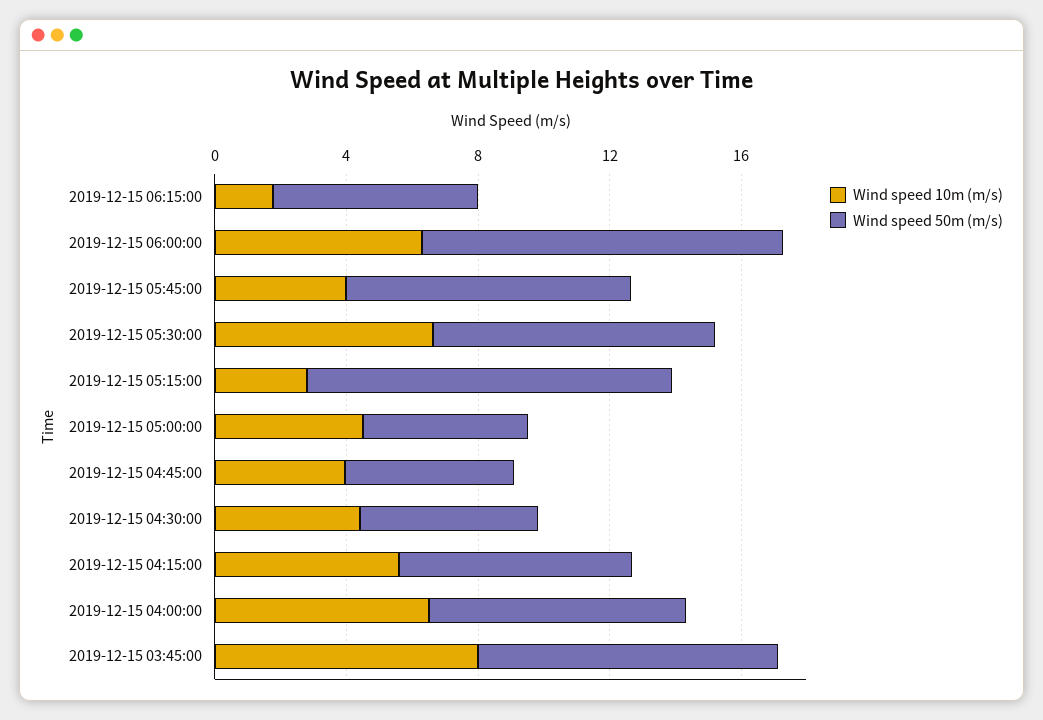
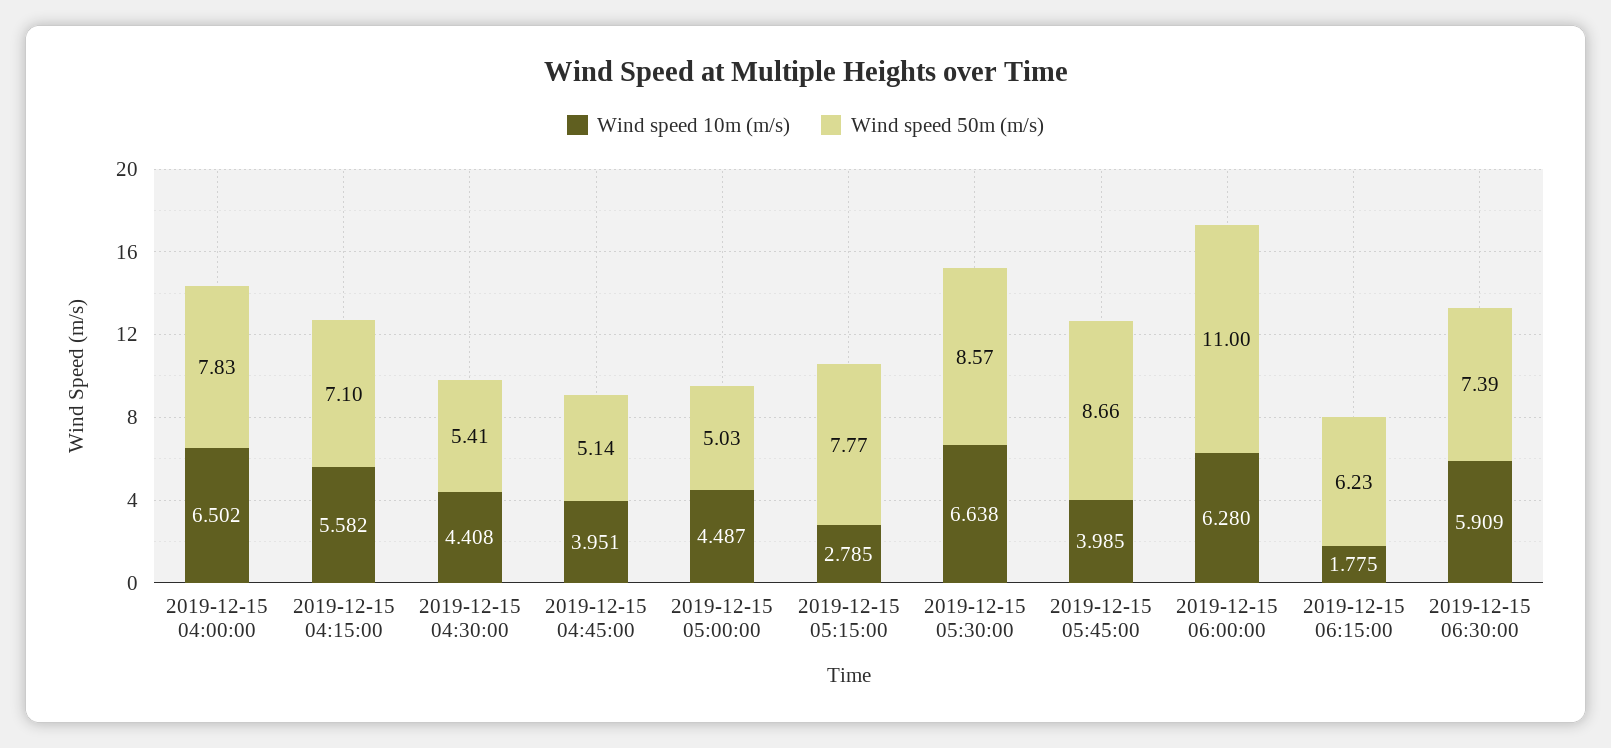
Wind speed 50m (m/s), 2019-12-15 05:15:00: 11 -> 7.77
Wind speed 10m (m/s), 2019-12-15 03:45:00: 8 -> none
Wind speed 50m (m/s), 2019-12-15 03:45:00: 9 -> none
Wind speed 10m (m/s), 2019-12-15 06:30:00: none -> 5.909
Wind speed 50m (m/s), 2019-12-15 06:30:00: none -> 7.39

